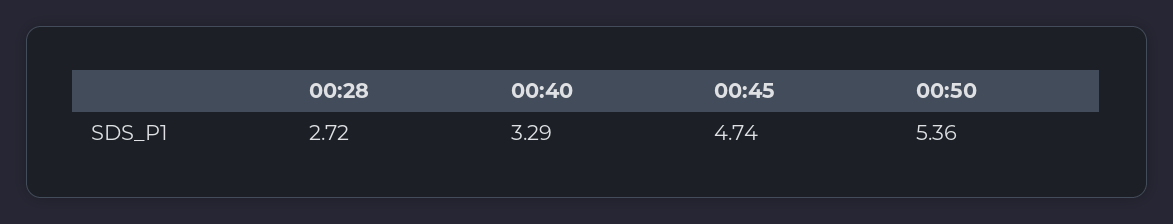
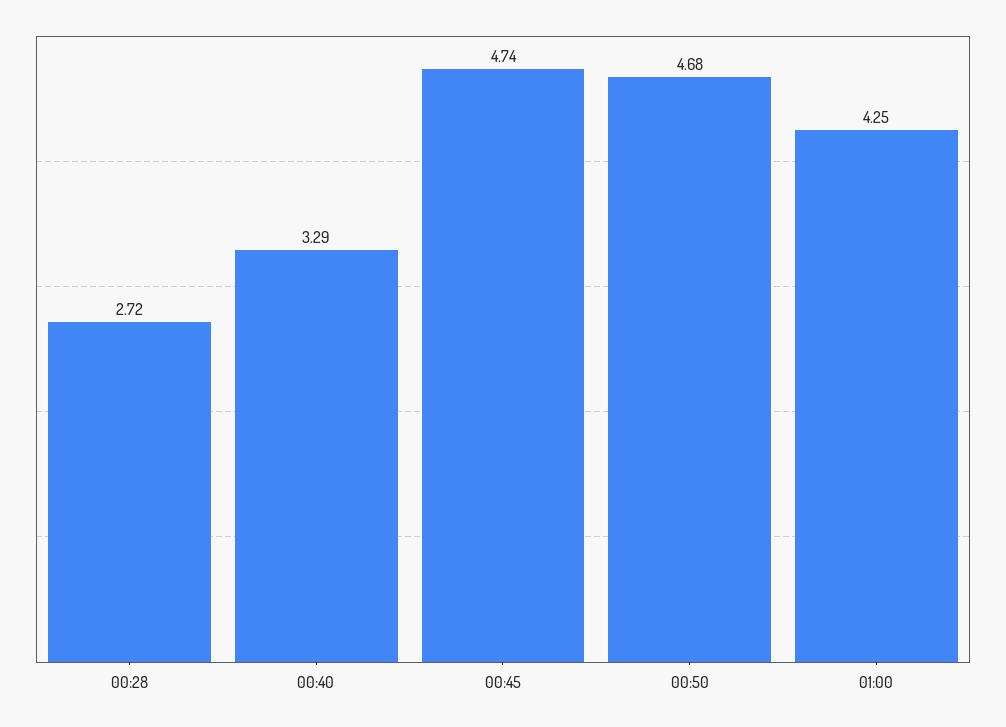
00:50: 5.36 -> 4.68
01:00: none -> 4.25

